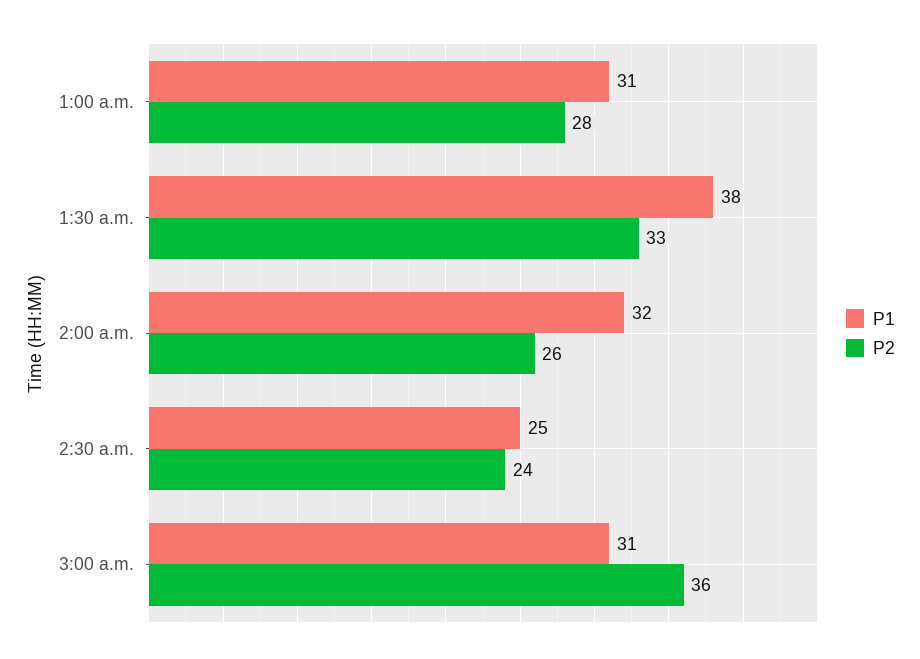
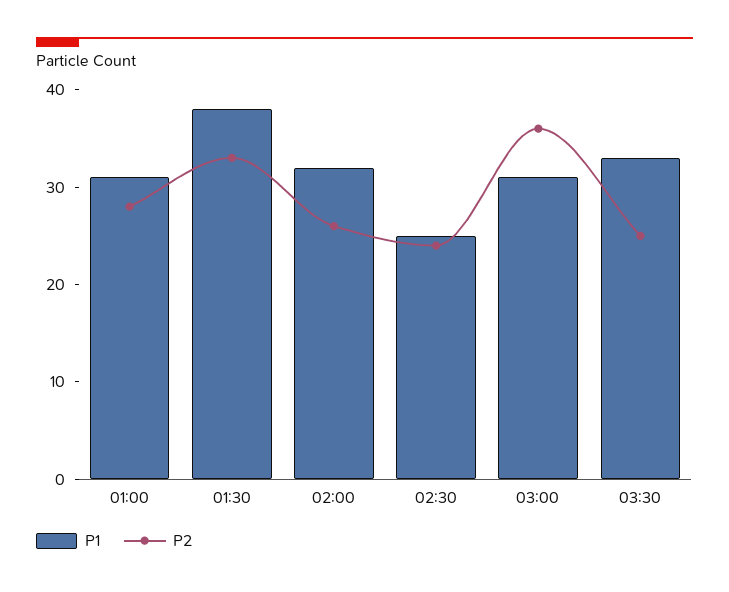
P1, 03:30: none -> 33
P2, 03:30: none -> 25

